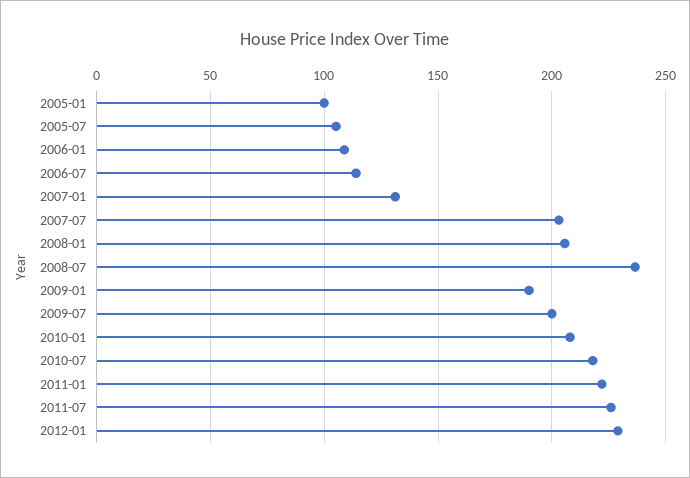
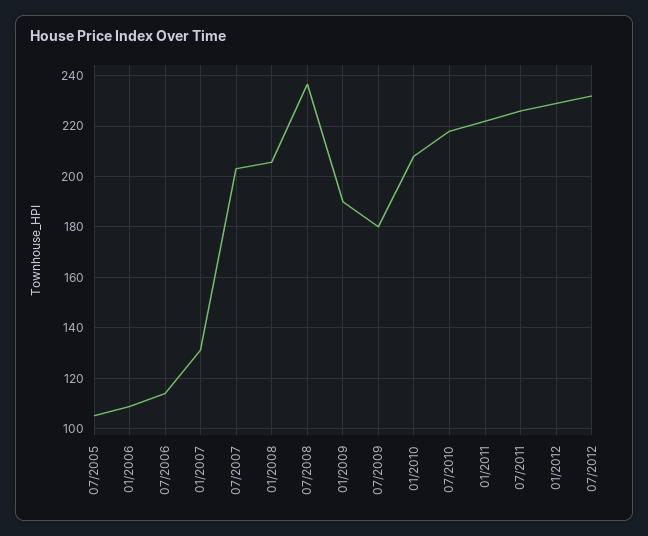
2005-01: 100 -> none
2009-07: 200 -> 180
07/2012: none -> 232.5

